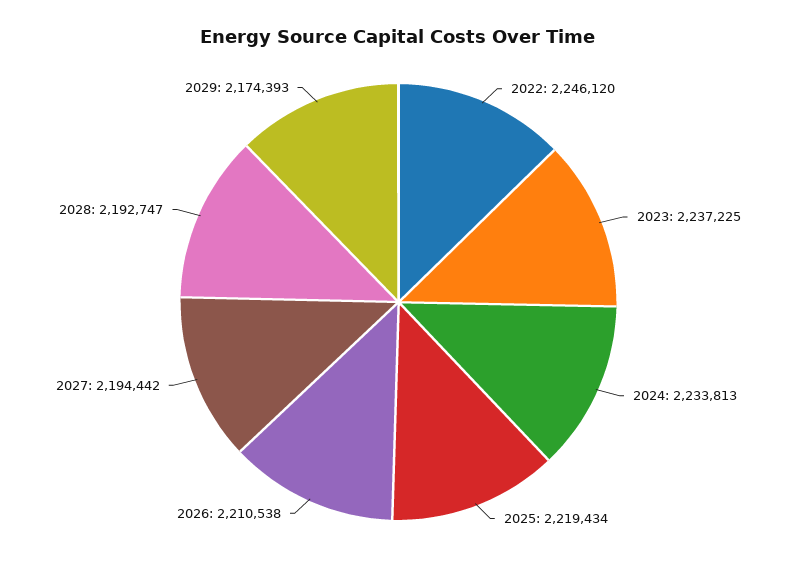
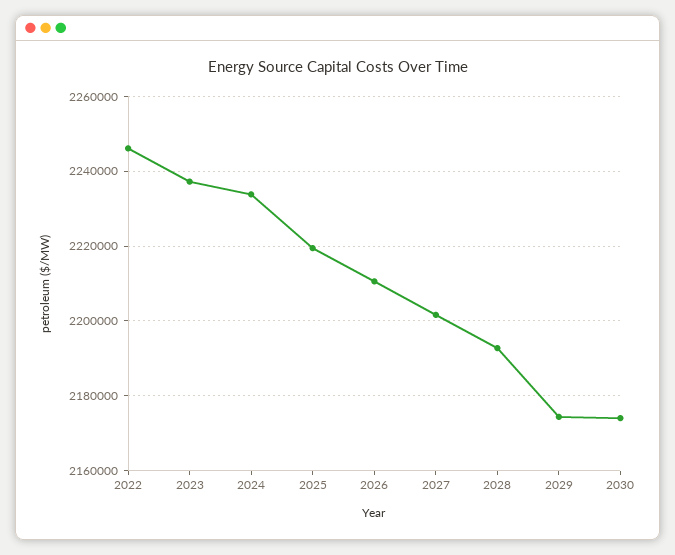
2027: 2194442 -> 2202000
2030: none -> 2174000

